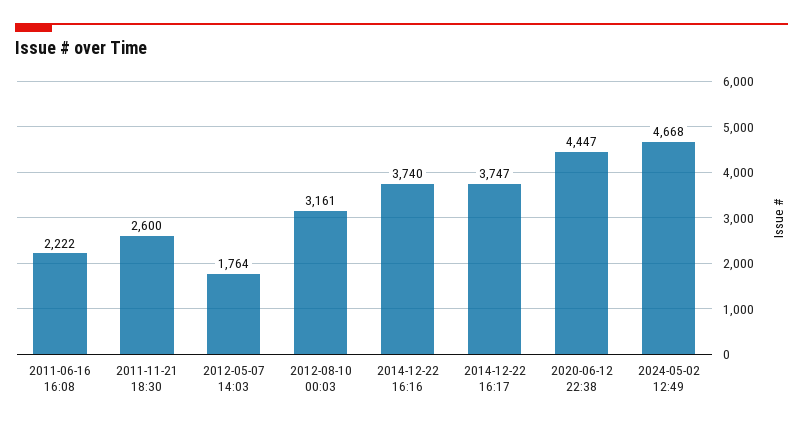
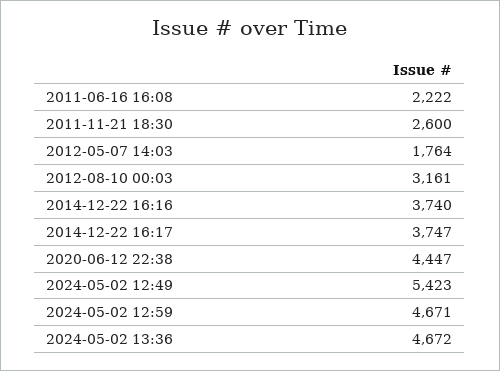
2024-05-02 12:49: 4668 -> 5423
2024-05-02 12:59: none -> 4671
2024-05-02 13:36: none -> 4672

